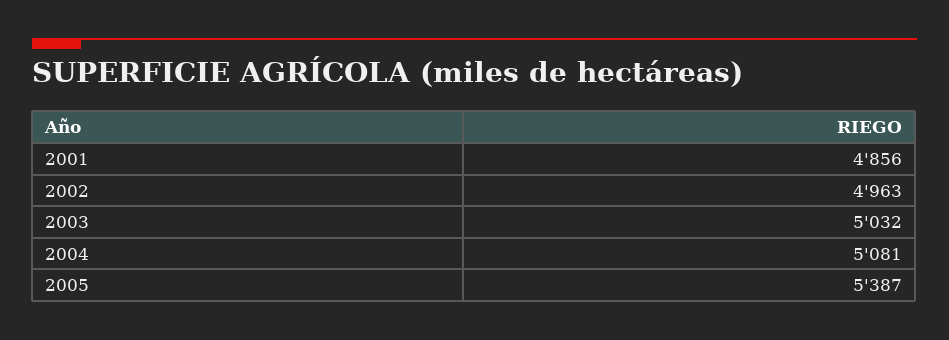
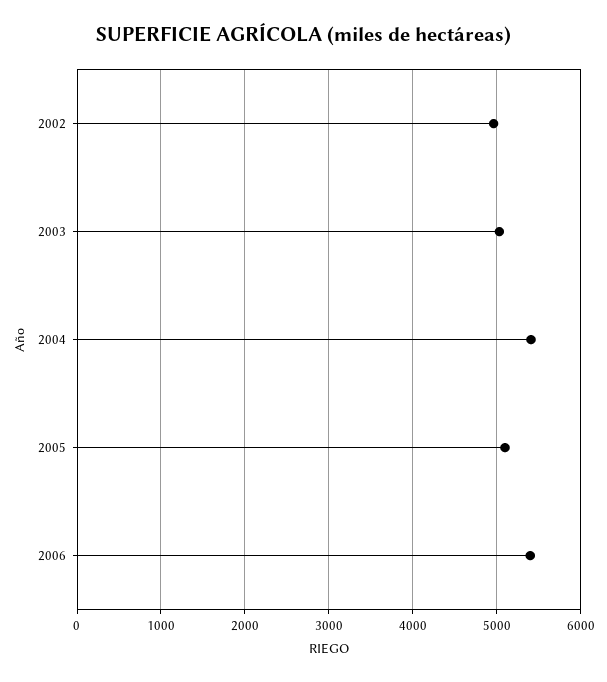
2001: 4856 -> none
2004: 5081 -> 5400
2005: 5387 -> 5100
2006: none -> 5400

